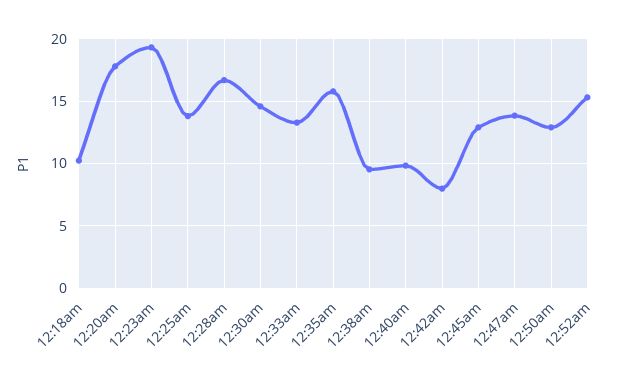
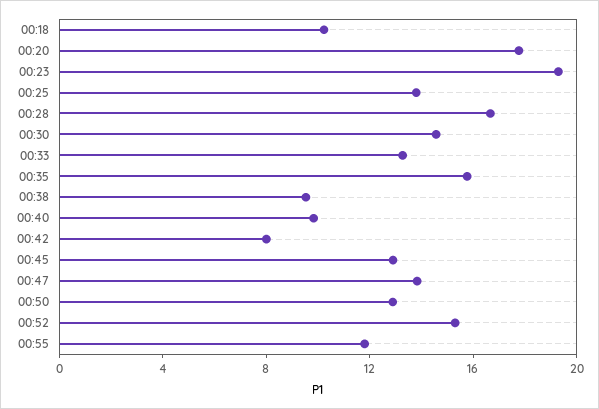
00:55: none -> 12

